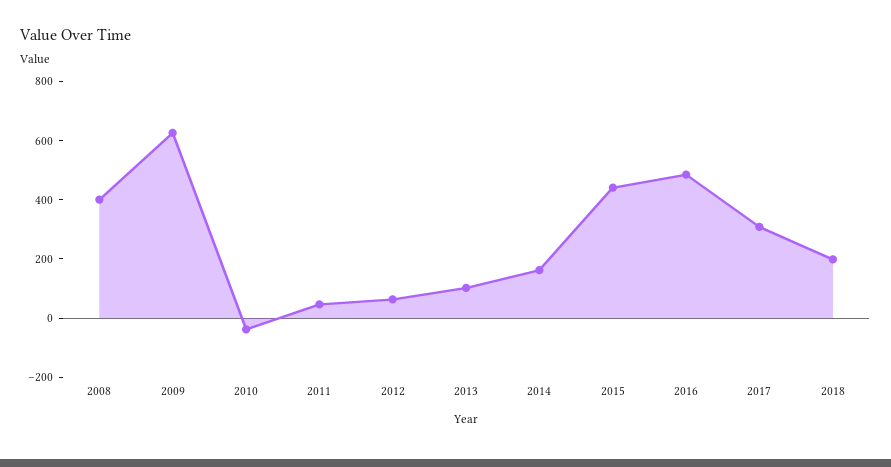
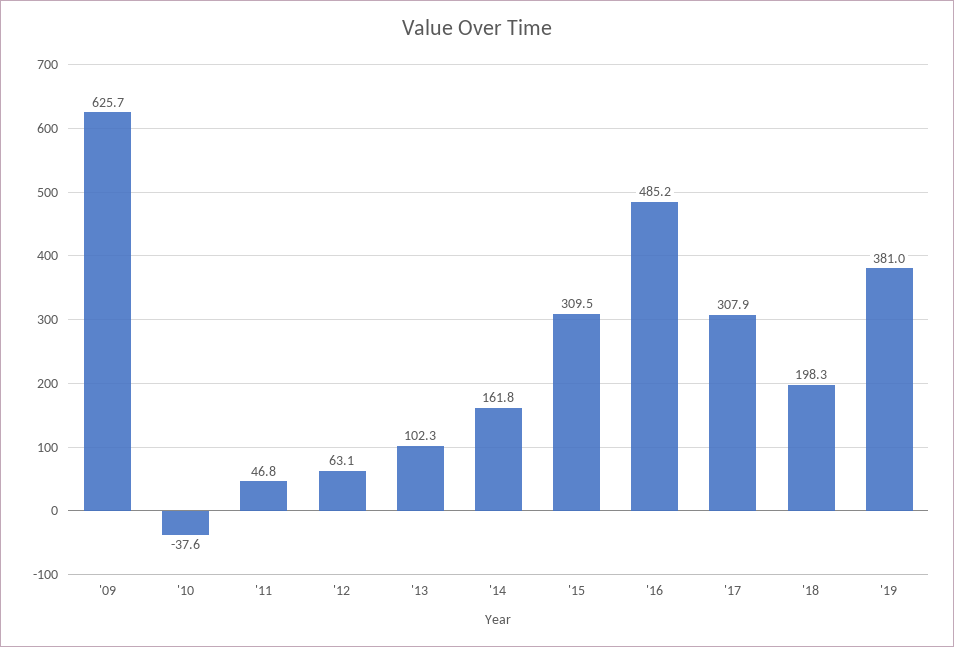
2008: 400 -> none
2015: 450 -> 309.5
'19: none -> 381

